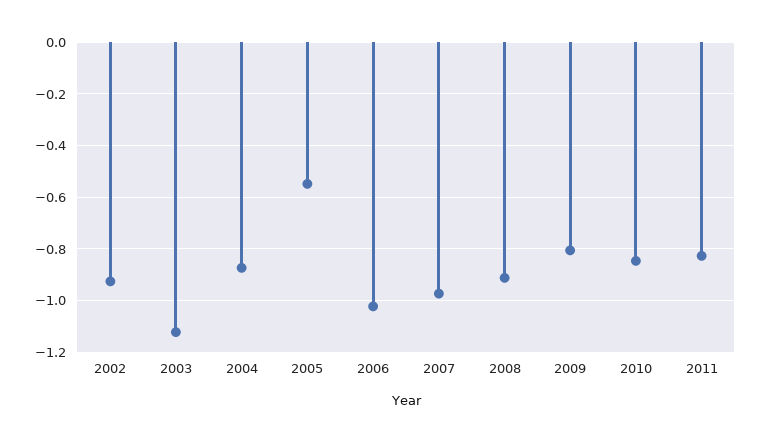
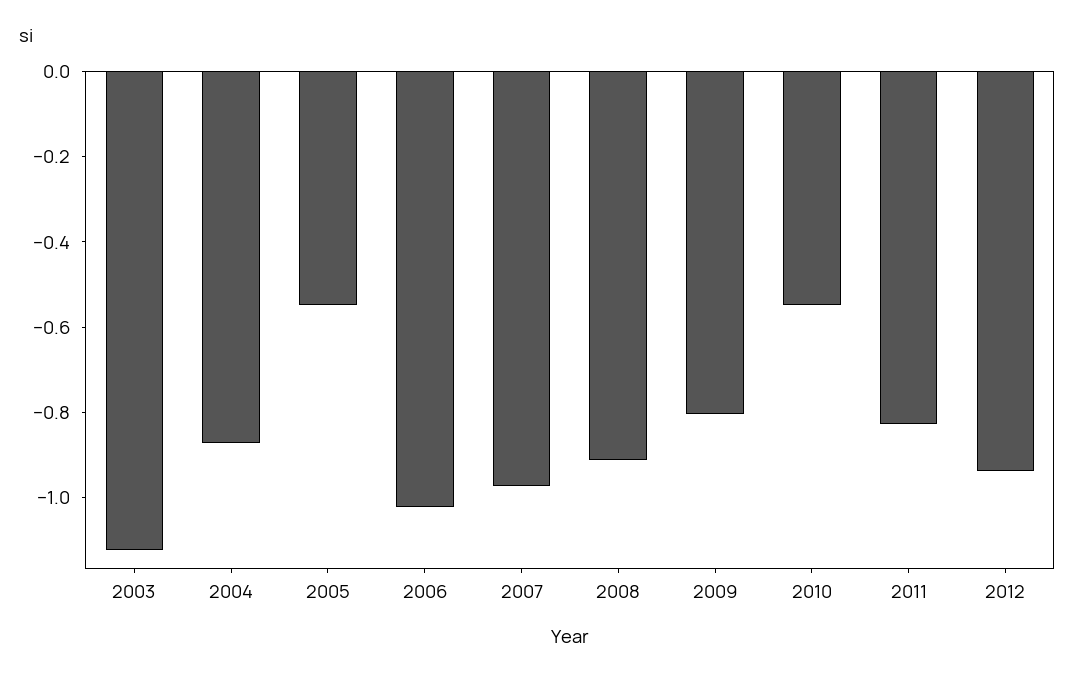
2002: -0.925 -> none
2010: -0.85 -> -0.55
2012: none -> -0.95

